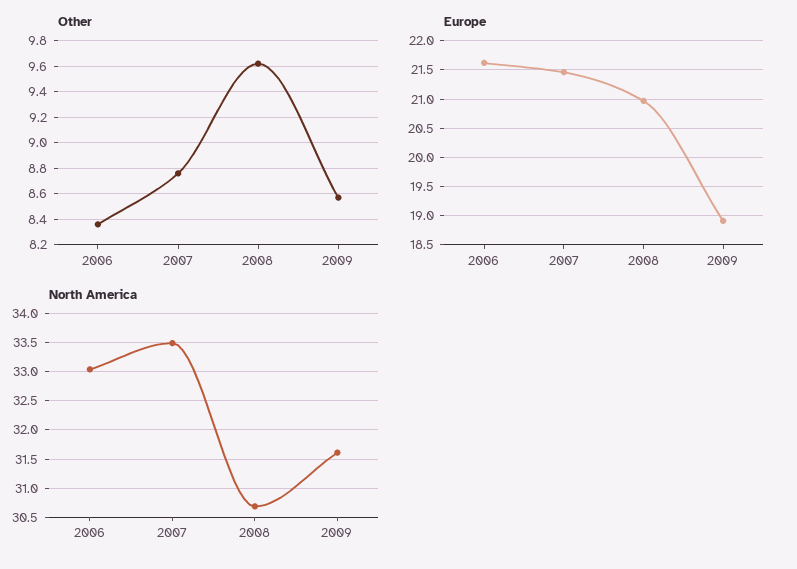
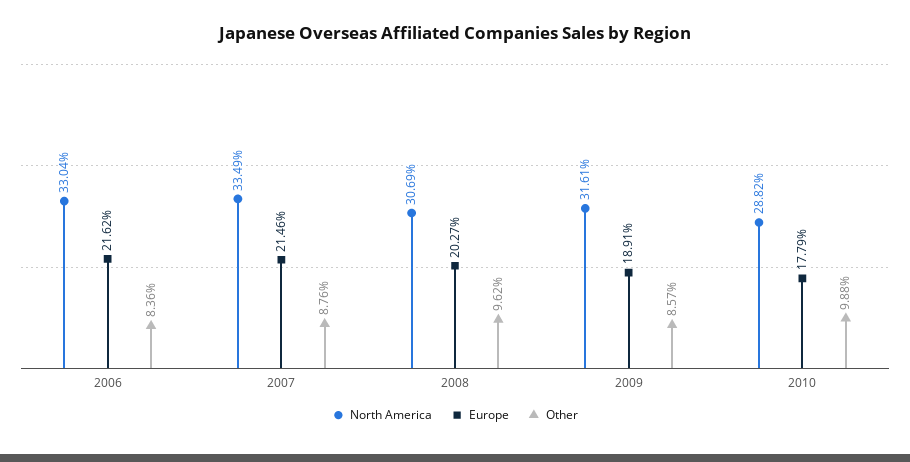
Europe, 2008: 21 -> 20.27
North America, 2010: none -> 28.82
Europe, 2010: none -> 17.79
Other, 2010: none -> 9.88

